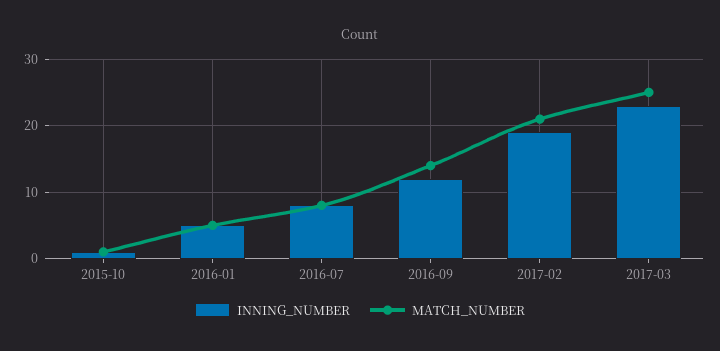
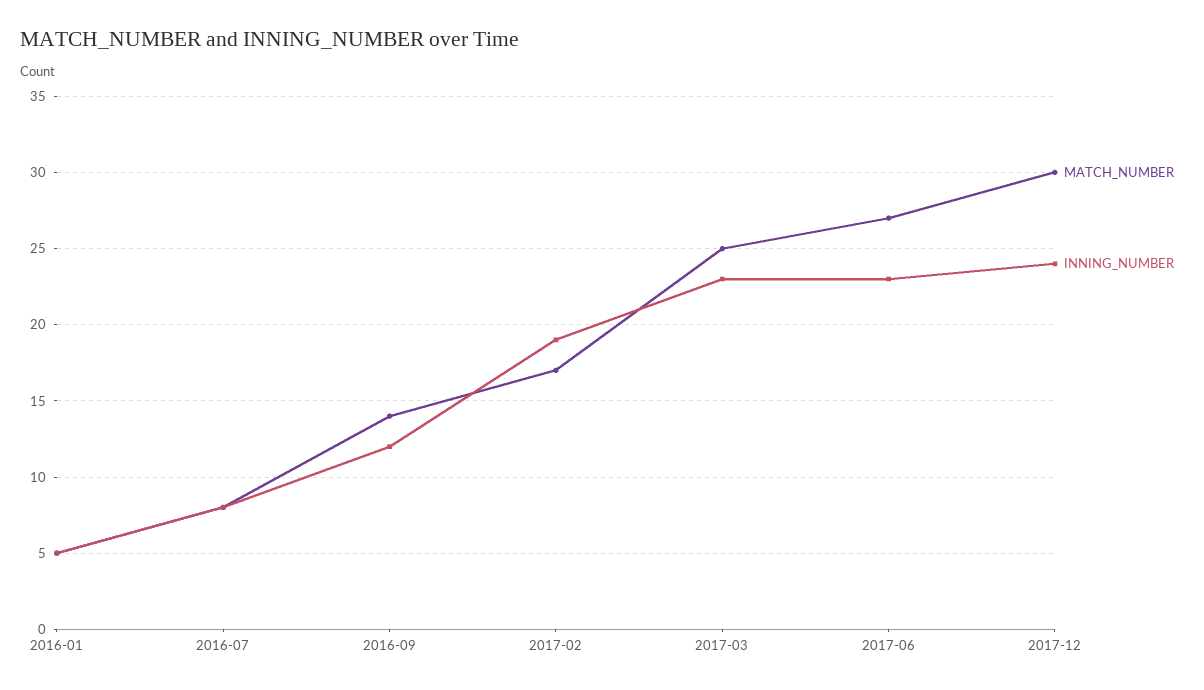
INNING_NUMBER, 2015-10: 1 -> none
MATCH_NUMBER, 2015-10: 1 -> none
MATCH_NUMBER, 2017-02: 21 -> 17
MATCH_NUMBER, 2017-06: none -> 27
INNING_NUMBER, 2017-06: none -> 23
MATCH_NUMBER, 2017-12: none -> 30
INNING_NUMBER, 2017-12: none -> 24

